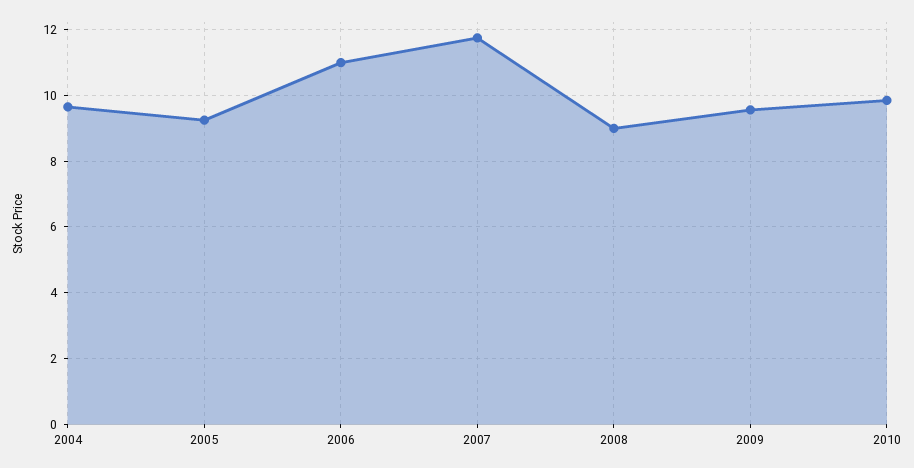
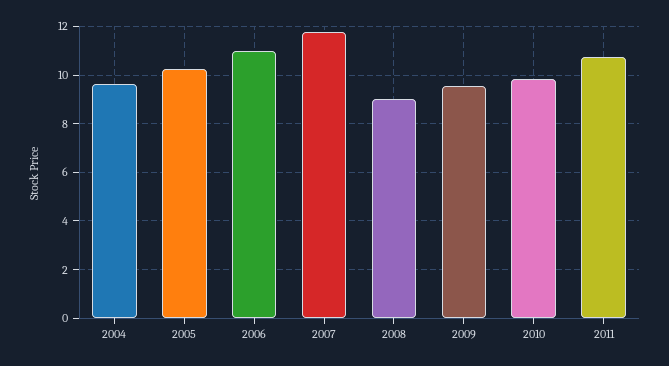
2005: 9.2 -> 10.25
2011: none -> 10.75

